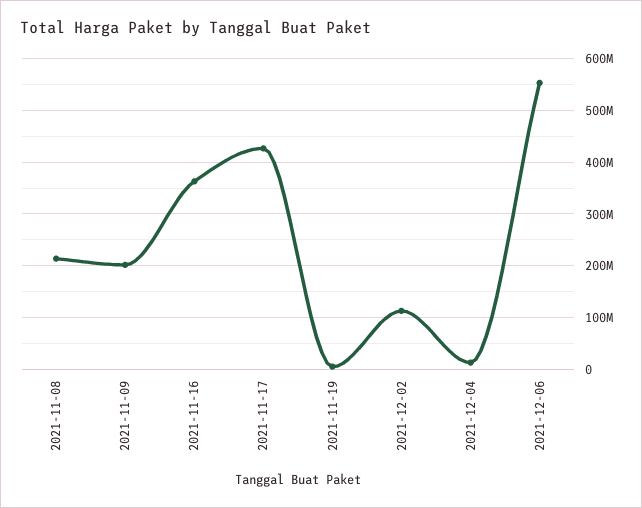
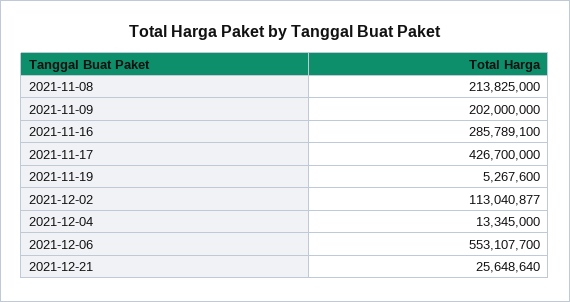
2021-11-16: 360000000 -> 285789100
2021-12-21: none -> 25648640

